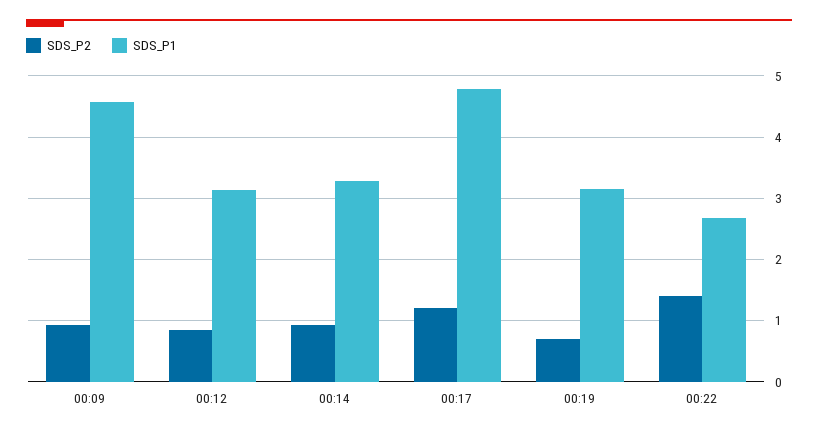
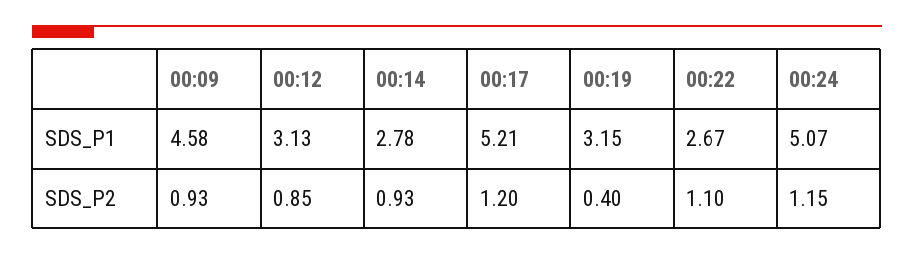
SDS_P1, 00:14: 3.3 -> 2.78
SDS_P1, 00:17: 4.8 -> 5.21
SDS_P2, 00:19: 0.7 -> 0.4
SDS_P2, 00:22: 1.4 -> 1.1
SDS_P1, 00:24: none -> 5.07
SDS_P2, 00:24: none -> 1.15

